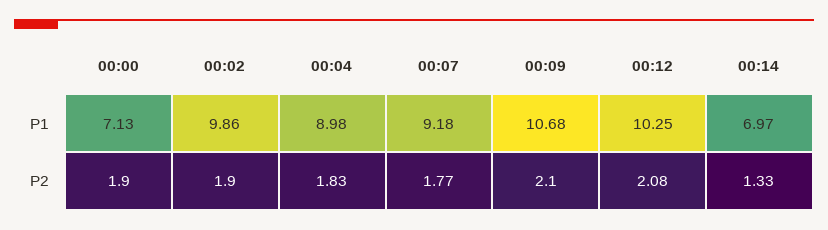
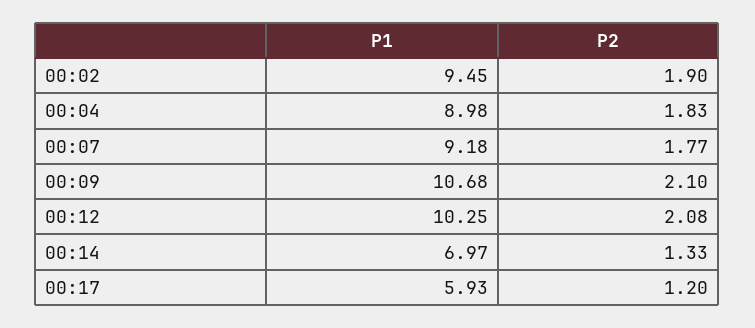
00:00, P1: 7.13 -> none
00:02, P1: 9.86 -> 9.45
00:00, P2: 1.9 -> none
00:17, P1: none -> 5.93
00:17, P2: none -> 1.2

